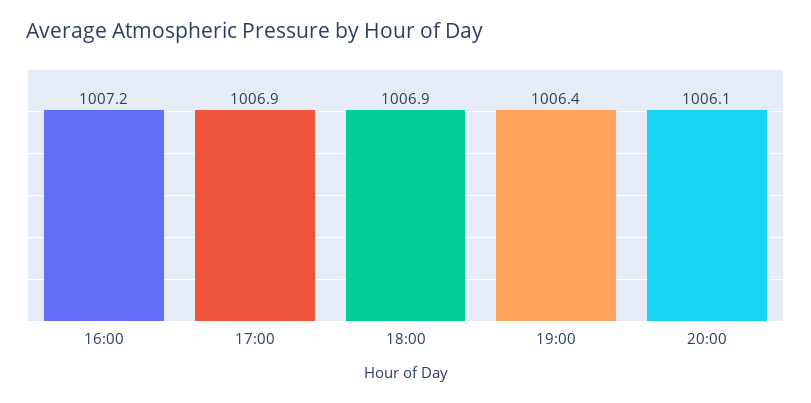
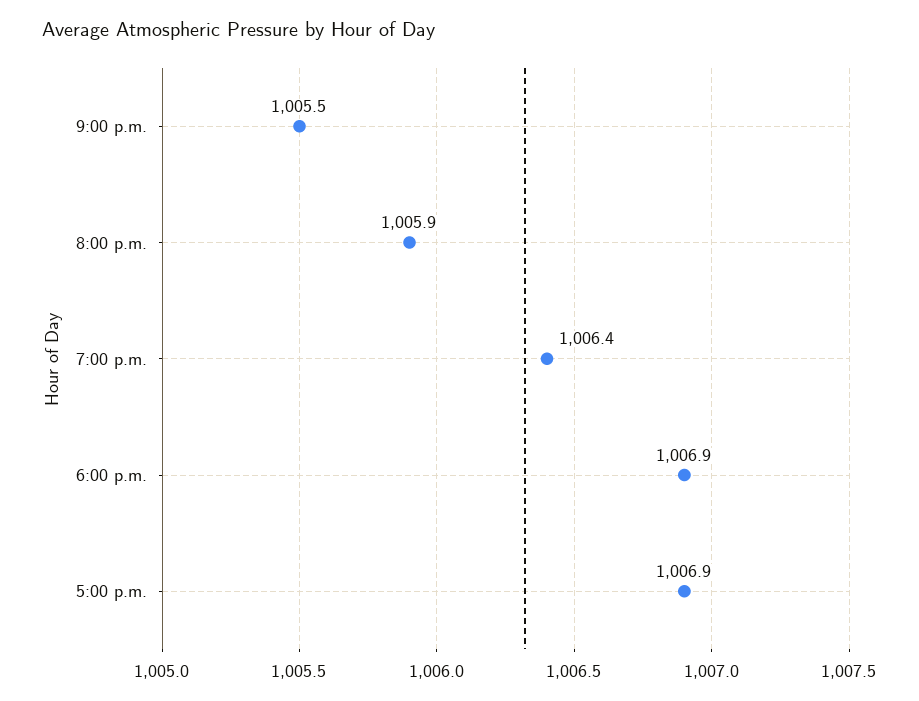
16:00: 1007.2 -> none
20:00: 1006.1 -> 1005.9
9:00 p.m.: none -> 1005.5

